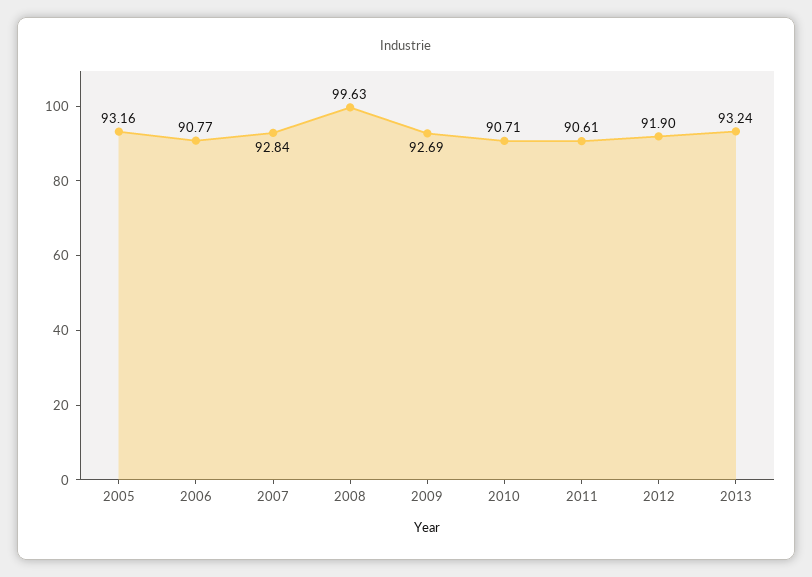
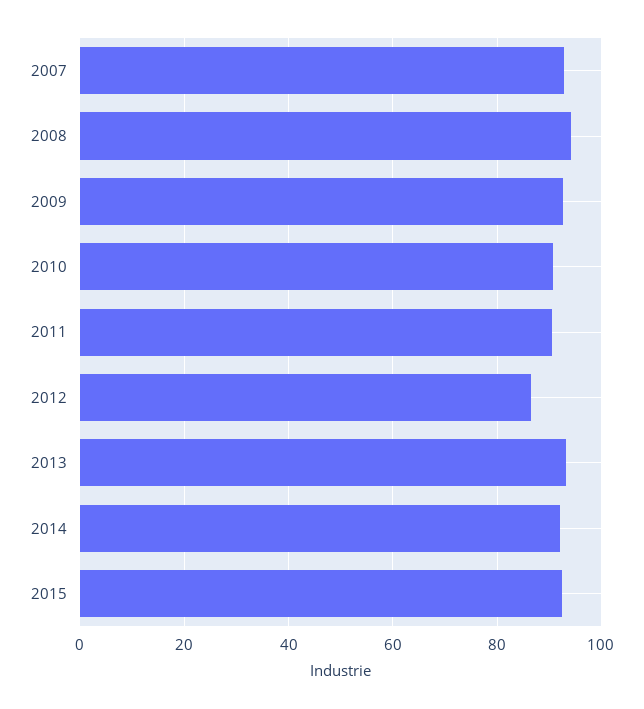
2005: 93.16 -> none
2006: 90.77 -> none
2008: 99.63 -> 94
2012: 91.9 -> 86
2014: none -> 92
2015: none -> 92

